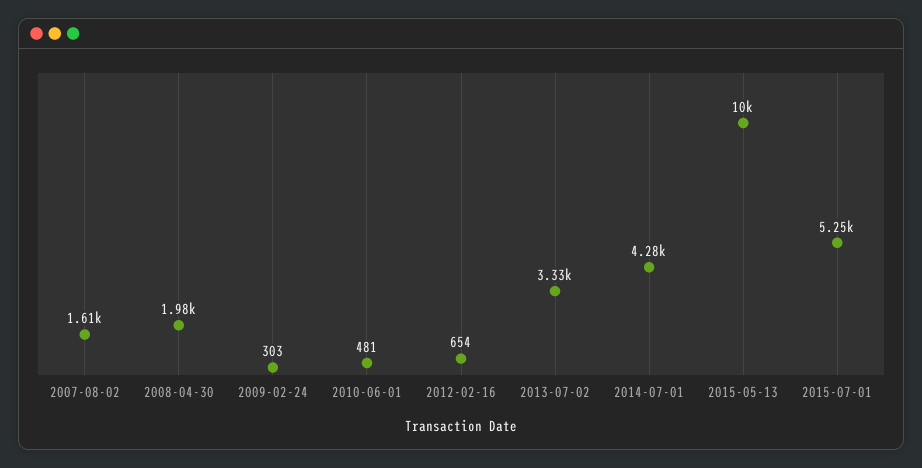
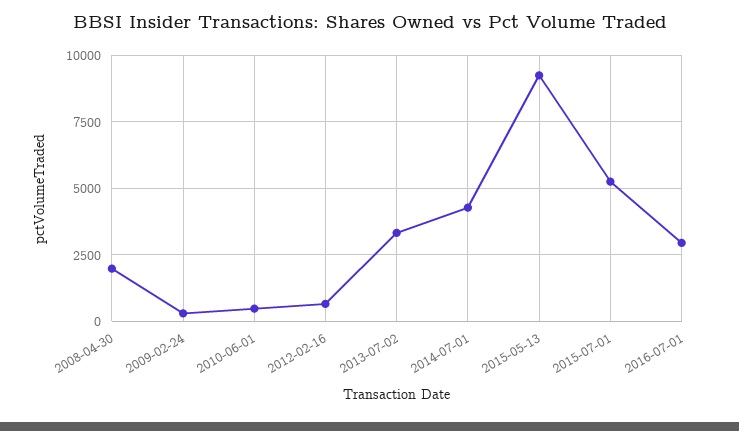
2007-08-02: 1610 -> none
2015-05-13: 10000 -> 9250
2016-07-01: none -> 3000

